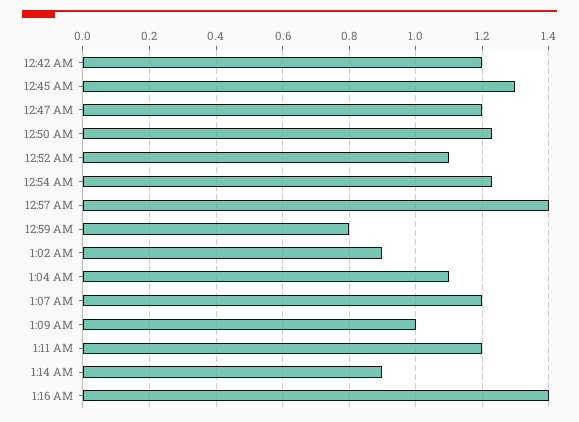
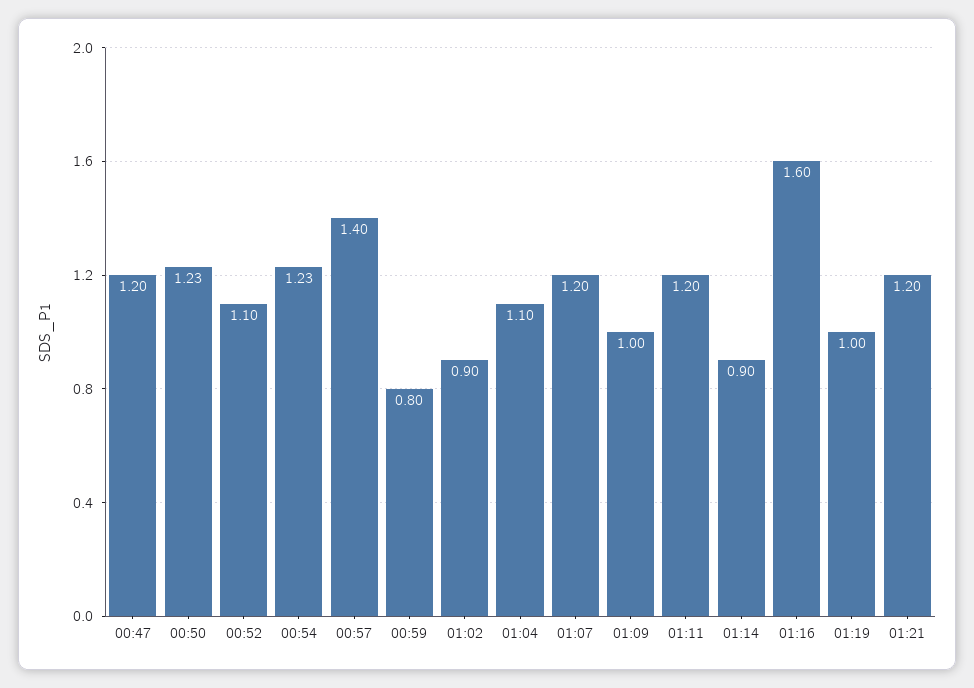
12:42 AM: 1.2 -> none
12:45 AM: 1.3 -> none
1:16 AM: 1.4 -> 1.6
01:19: none -> 1
01:21: none -> 1.2

